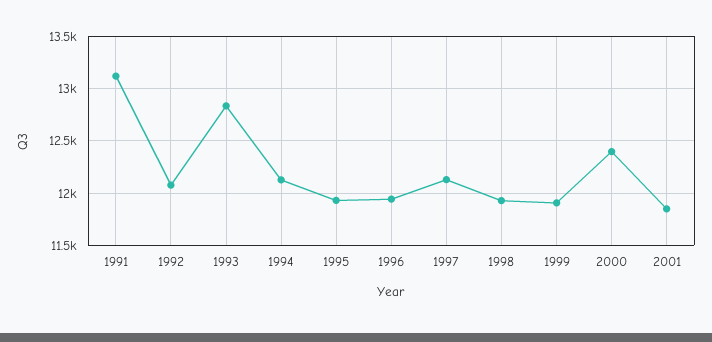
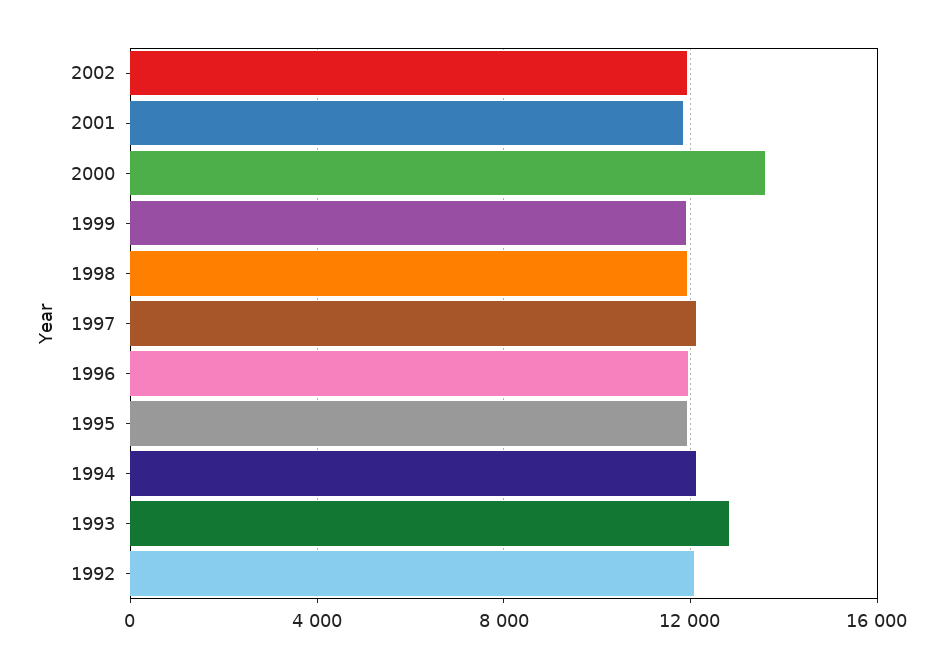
1991: 13100 -> none
2000: 12400 -> 13500
2002: none -> 12000

